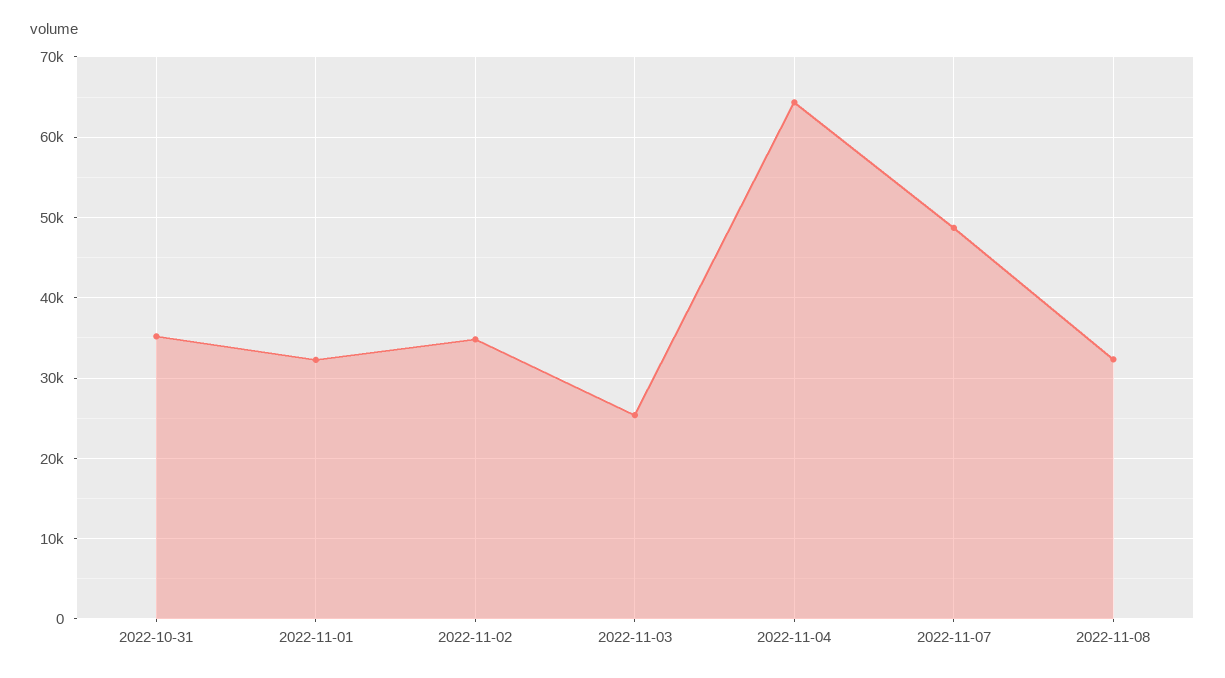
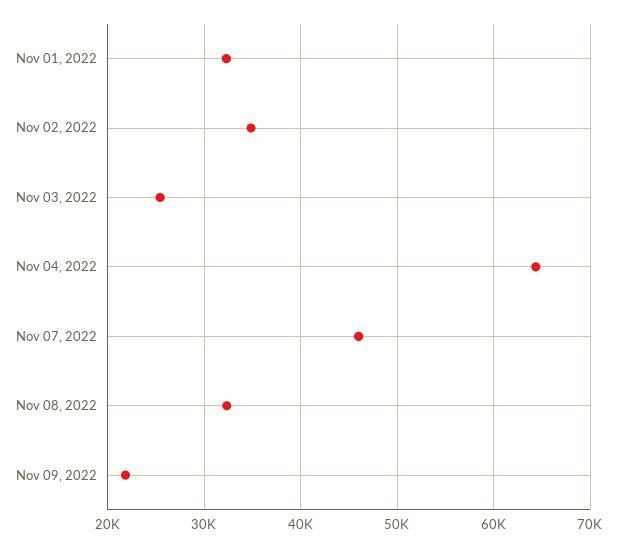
2022-10-31: 35000 -> none
2022-11-07: 49000 -> 46000
Nov 09, 2022: none -> 22000

